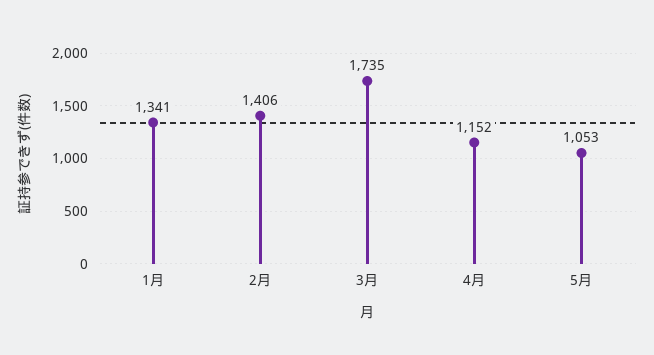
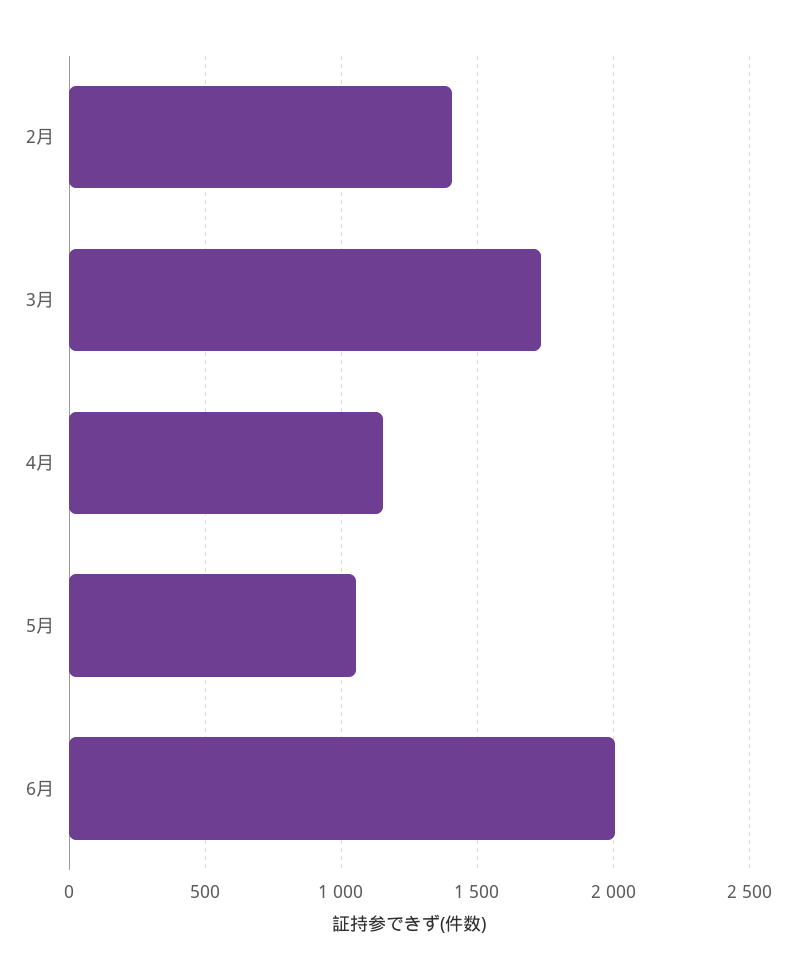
1月: 1341 -> none
6月: none -> 2000

